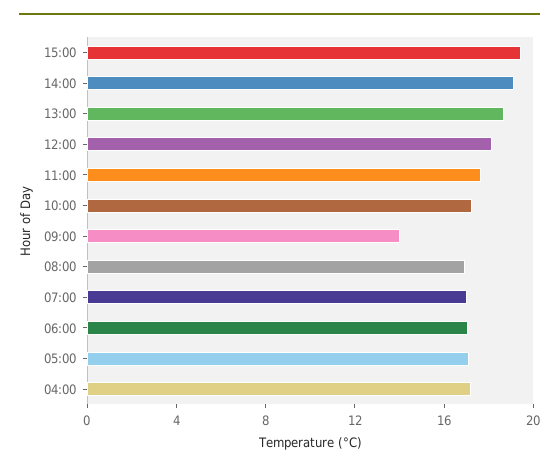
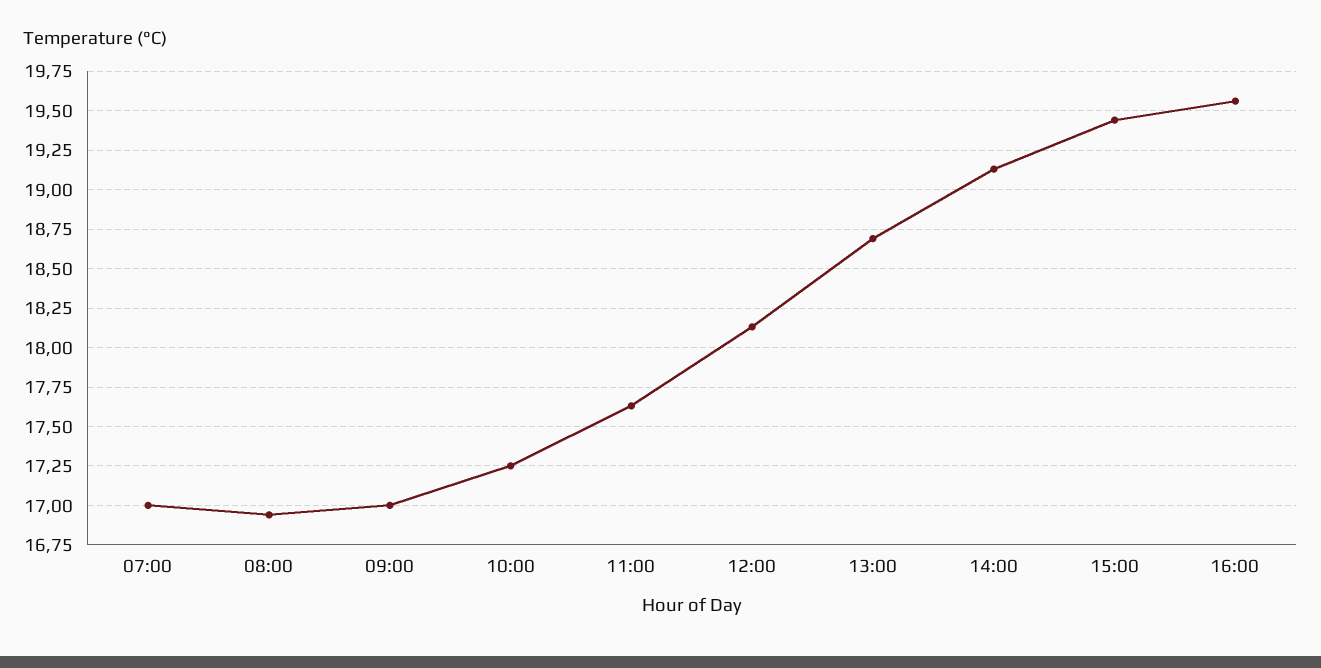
09:00: 14 -> 17
06:00: 17 -> none
05:00: 17 -> none
04:00: 17 -> none
16:00: none -> 19.55

